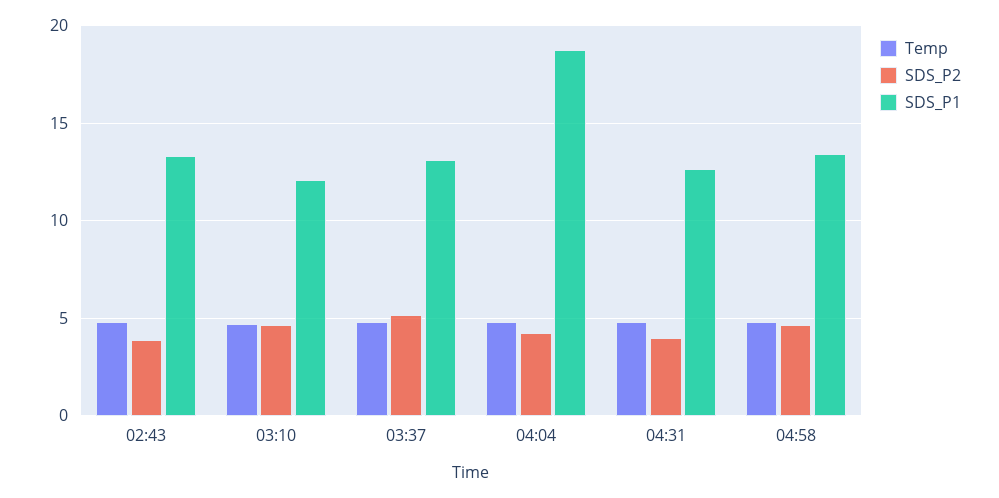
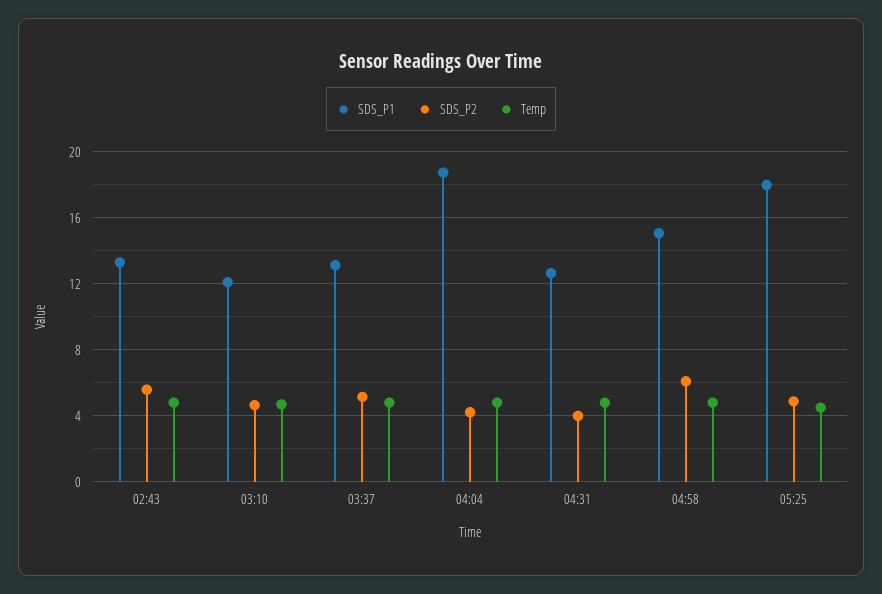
SDS_P2, 02:43: 4 -> 5.5
SDS_P2, 04:58: 4.5 -> 6
SDS_P1, 04:58: 13.5 -> 15
SDS_P1, 05:25: none -> 18
SDS_P2, 05:25: none -> 5
Temp, 05:25: none -> 4.5

